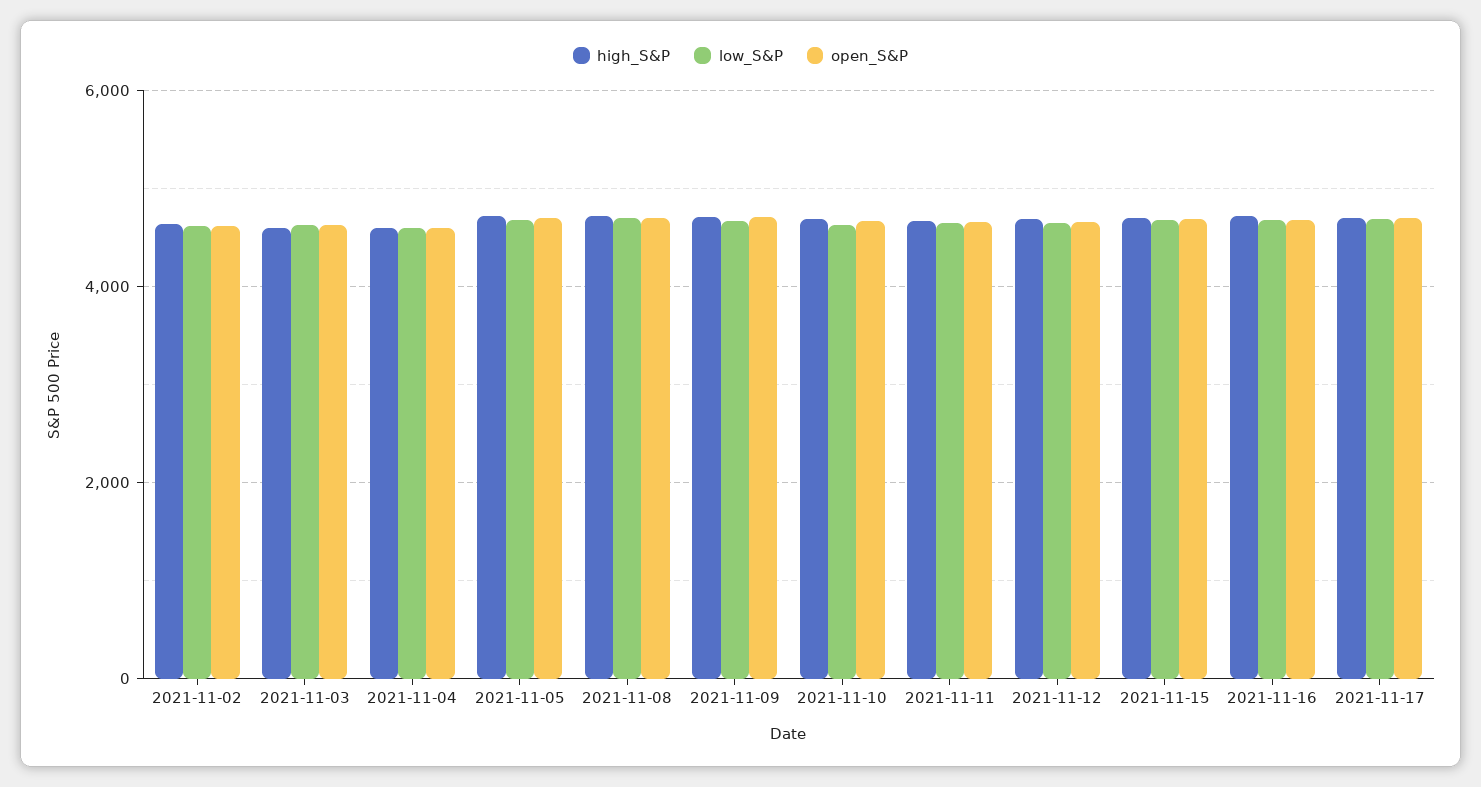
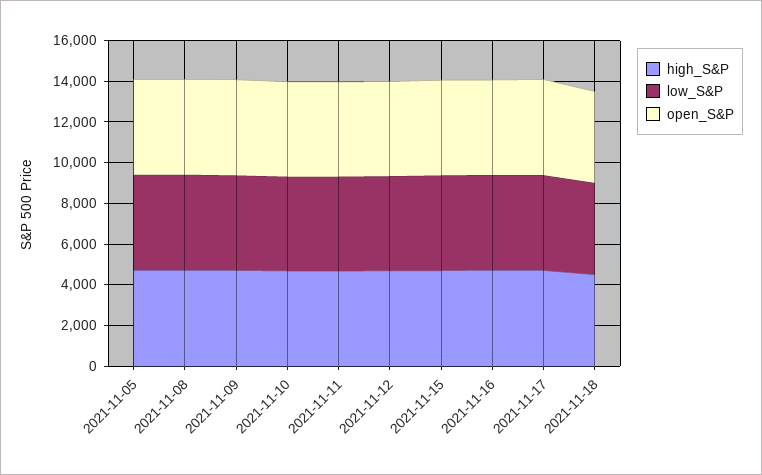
high_S&P, 2021-11-02: 4600 -> none
low_S&P, 2021-11-02: 4600 -> none
open_S&P, 2021-11-02: 4600 -> none
high_S&P, 2021-11-03: 4600 -> none
low_S&P, 2021-11-03: 4600 -> none
open_S&P, 2021-11-03: 4600 -> none
high_S&P, 2021-11-04: 4600 -> none
low_S&P, 2021-11-04: 4600 -> none
open_S&P, 2021-11-04: 4600 -> none
high_S&P, 2021-11-18: none -> 4500
low_S&P, 2021-11-18: none -> 4500
open_S&P, 2021-11-18: none -> 4500

